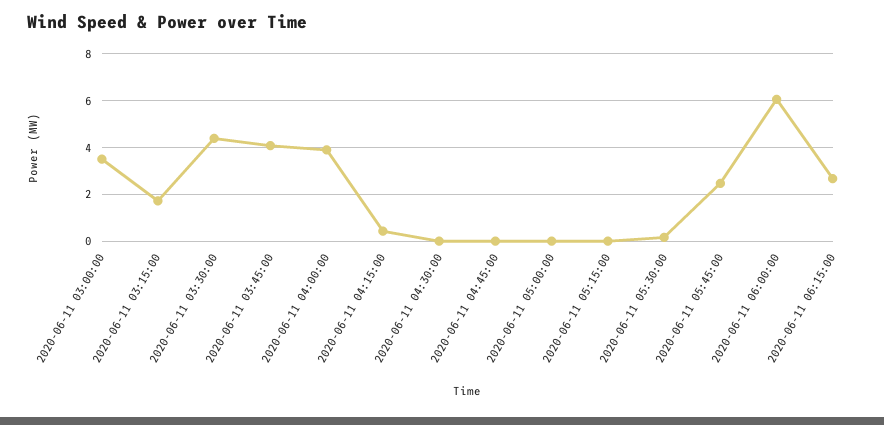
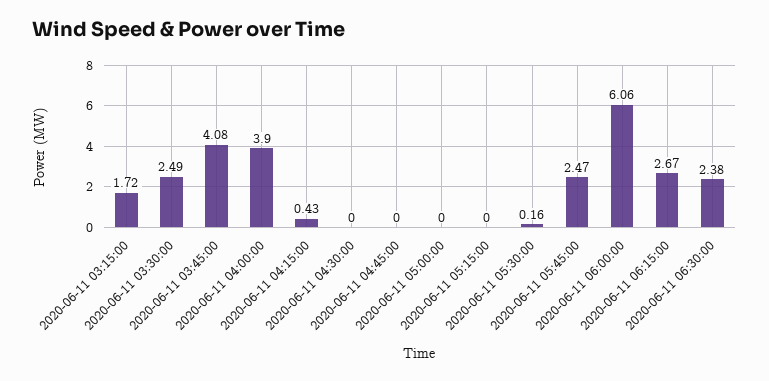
2020-06-11 03:00:00: 3.5 -> none
2020-06-11 03:30:00: 4.5 -> 2.49
2020-06-11 06:30:00: none -> 2.38

